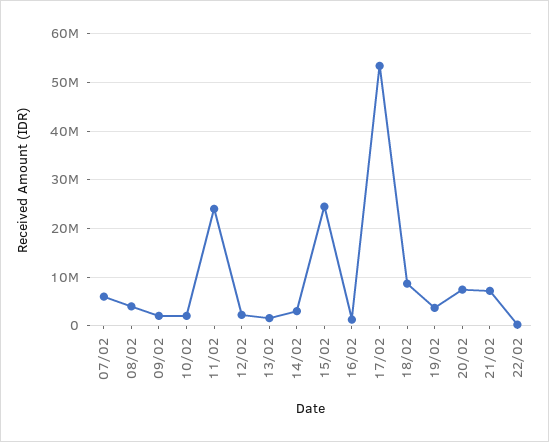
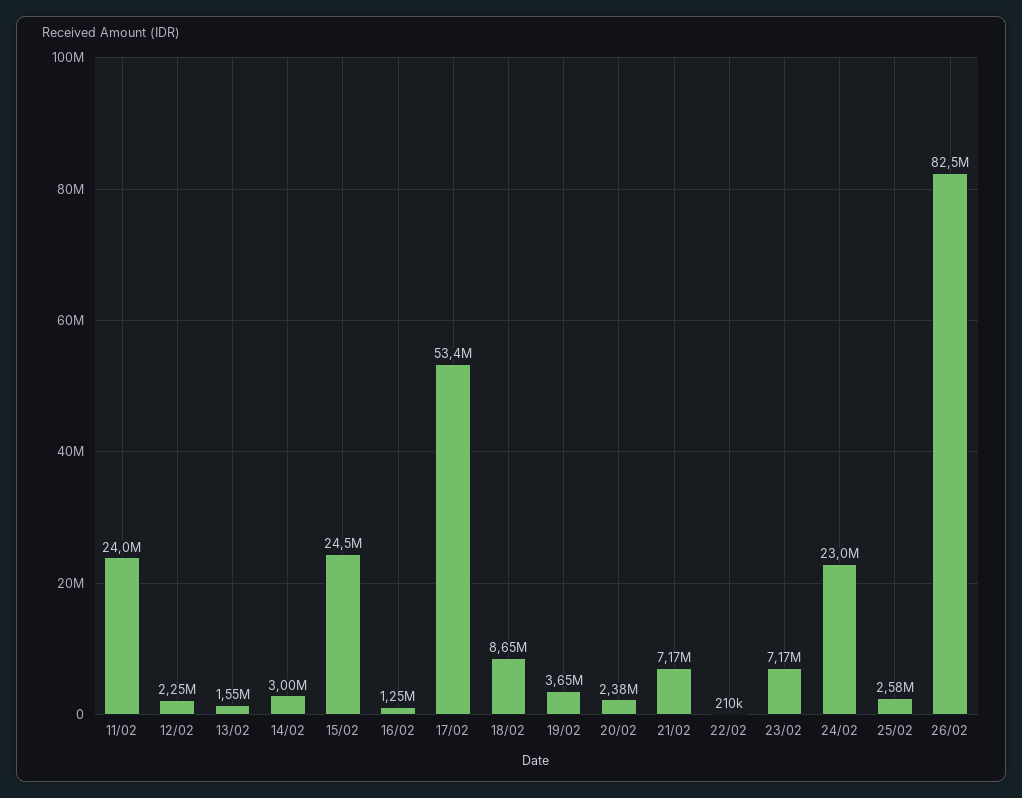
07/02: 6000000 -> none
08/02: 4000000 -> none
09/02: 2000000 -> none
10/02: 2000000 -> none
20/02: 8000000 -> 2380000
23/02: none -> 7170000
24/02: none -> 23000000
25/02: none -> 2580000
26/02: none -> 82500000

